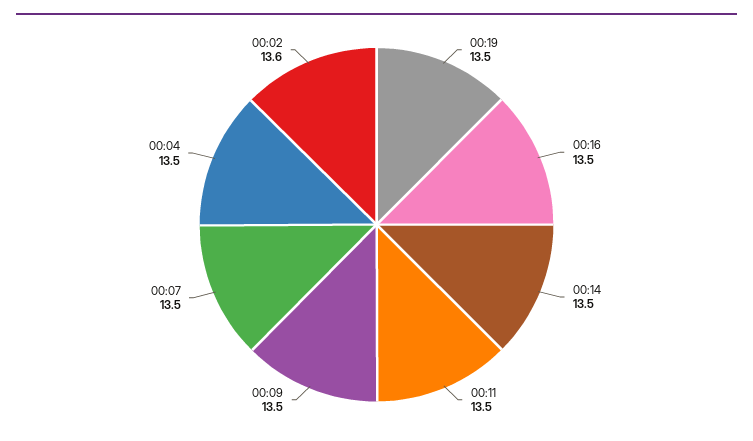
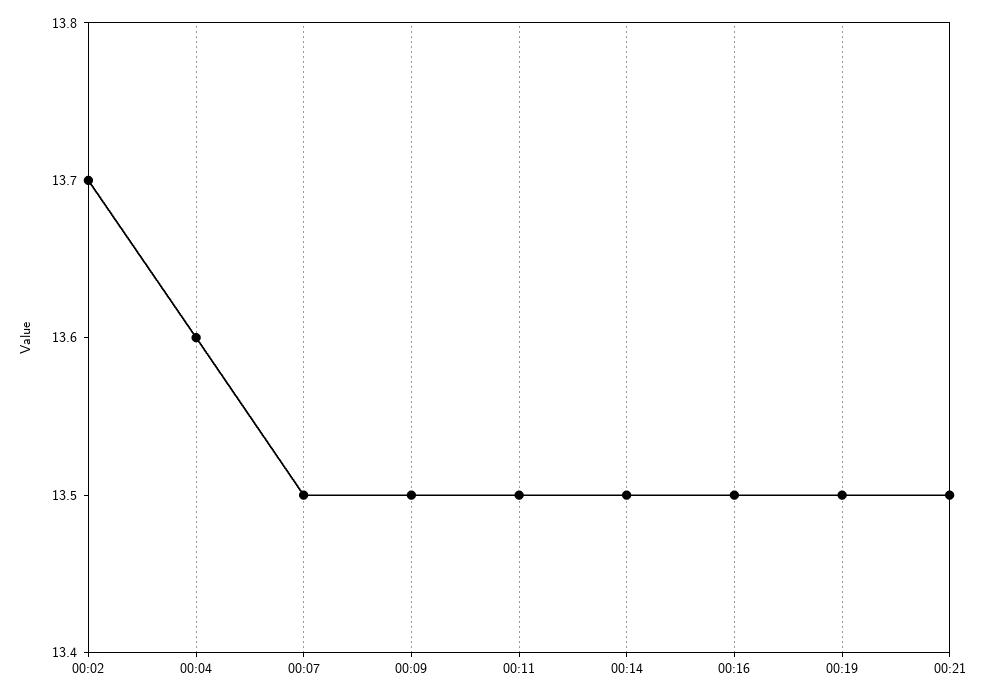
00:04: 13.5 -> 13.6
00:02: 13.6 -> 13.7
00:21: none -> 13.5

